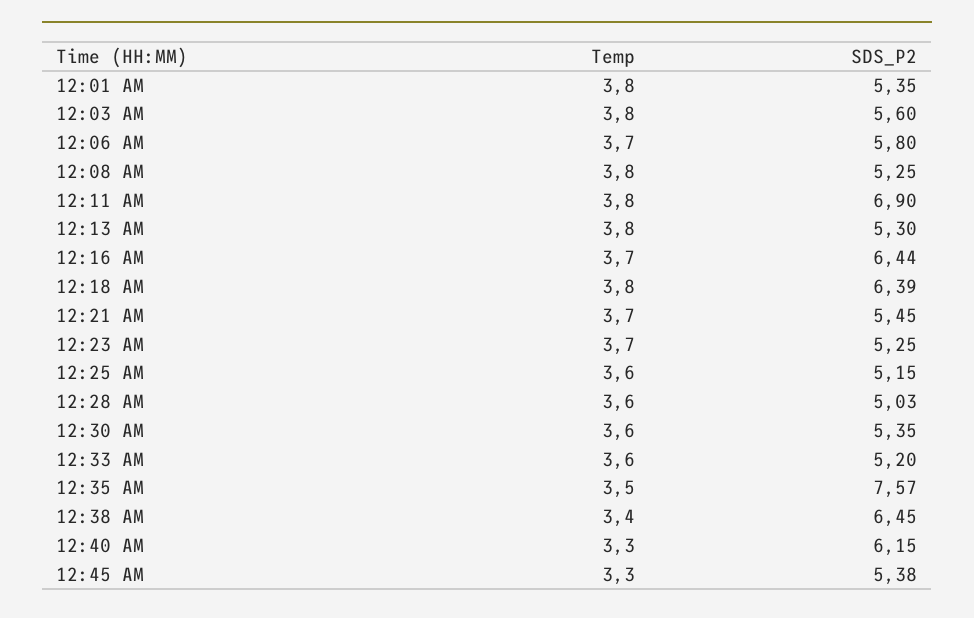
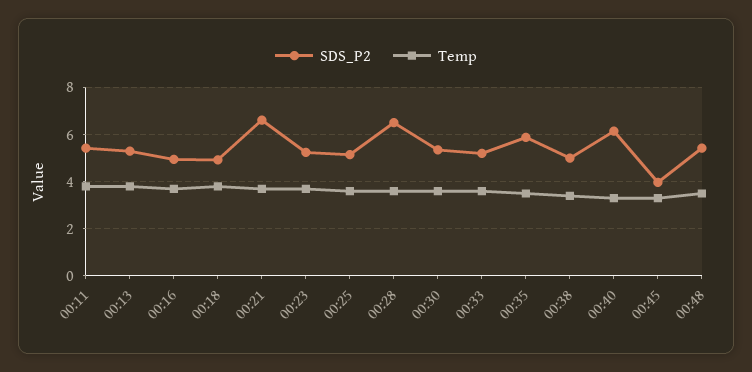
Temp, 12:01 AM: 3.8 -> none
SDS_P2, 12:01 AM: 5.35 -> none
Temp, 12:03 AM: 3.8 -> none
SDS_P2, 12:03 AM: 5.6 -> none
Temp, 12:06 AM: 3.7 -> none
SDS_P2, 12:06 AM: 5.8 -> none
Temp, 12:08 AM: 3.8 -> none
SDS_P2, 12:08 AM: 5.25 -> none
SDS_P2, 12:11 AM: 6.9 -> 5.5
SDS_P2, 12:16 AM: 6.44 -> 5
SDS_P2, 12:18 AM: 6.39 -> 5
SDS_P2, 12:21 AM: 5.45 -> 6.5
SDS_P2, 12:28 AM: 5.03 -> 6.5
SDS_P2, 12:35 AM: 7.57 -> 6
SDS_P2, 12:38 AM: 6.45 -> 5
SDS_P2, 12:45 AM: 5.38 -> 4
SDS_P2, 00:48: none -> 5.5
Temp, 00:48: none -> 3.5

